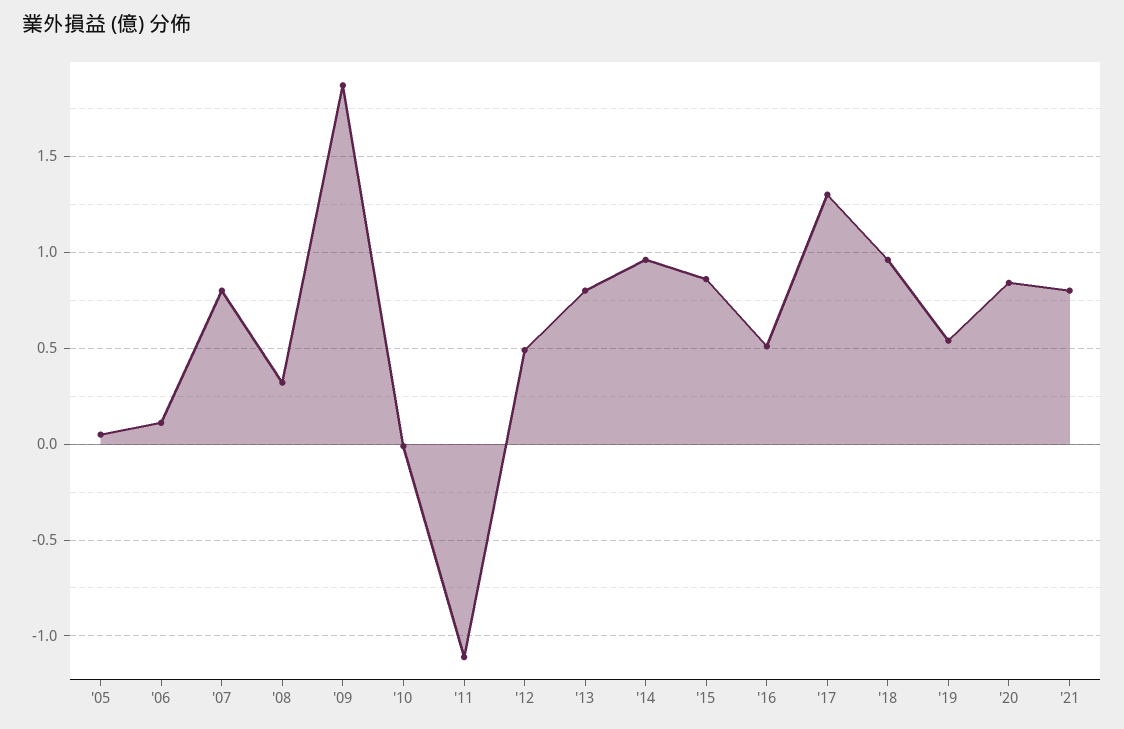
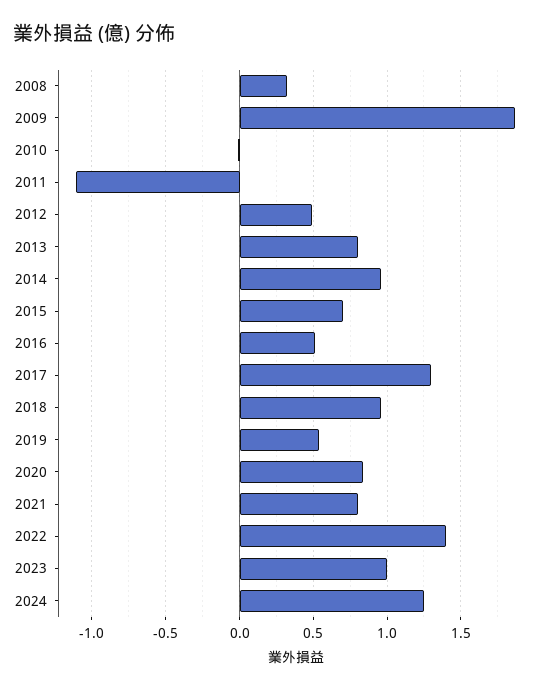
'05: 0.05 -> none
'06: 0.1 -> none
'07: 0.8 -> none
'15: 0.85 -> 0.7
2022: none -> 1.4
2023: none -> 1
2024: none -> 1.25

